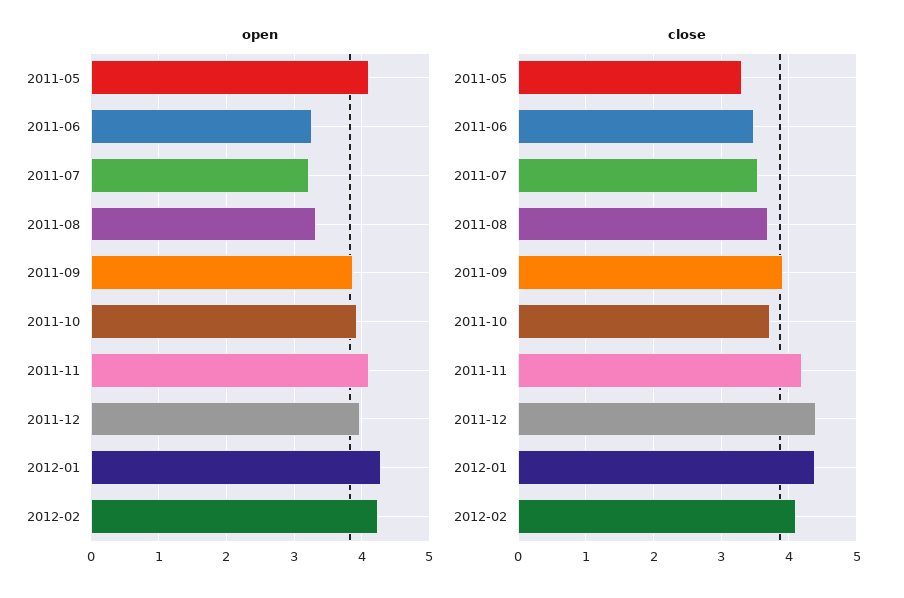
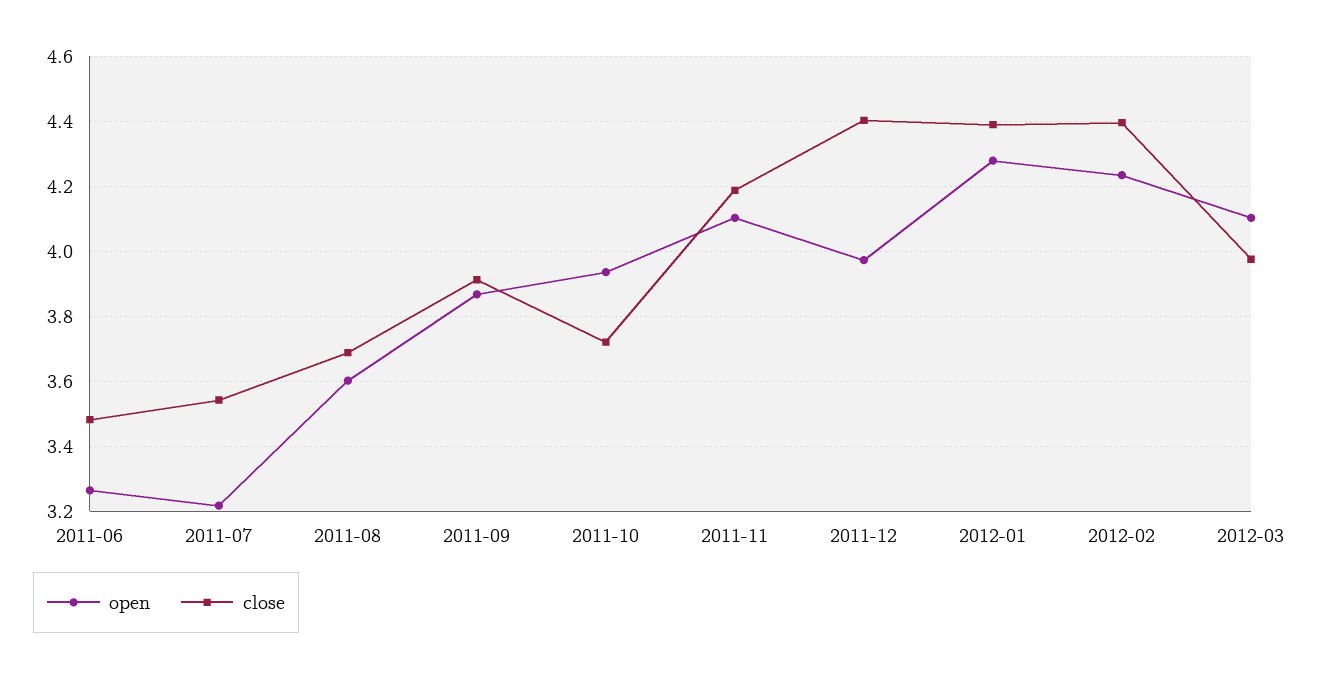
open, 2011-05: 4.1 -> none
open, 2011-08: 3.3 -> 3.6
close, 2011-05: 3.3 -> none
close, 2012-02: 4.1 -> 4.4
open, 2012-03: none -> 4.1
close, 2012-03: none -> 3.98

